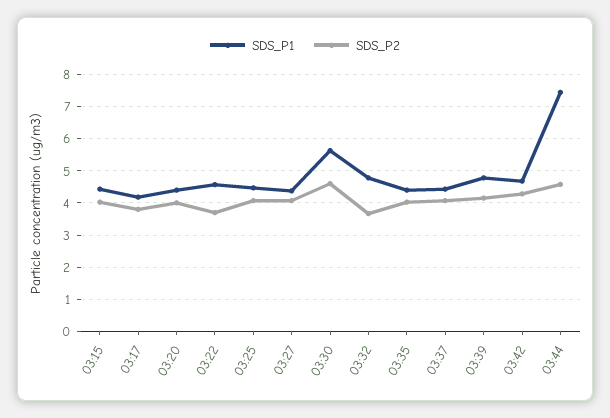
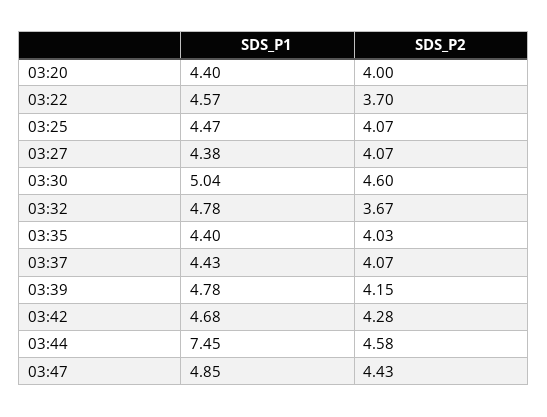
SDS_P1, 03:15: 4.4 -> none
SDS_P2, 03:15: 4 -> none
SDS_P1, 03:17: 4.2 -> none
SDS_P2, 03:17: 3.8 -> none
SDS_P1, 03:30: 5.6 -> 5.04
SDS_P1, 03:47: none -> 4.85
SDS_P2, 03:47: none -> 4.43

